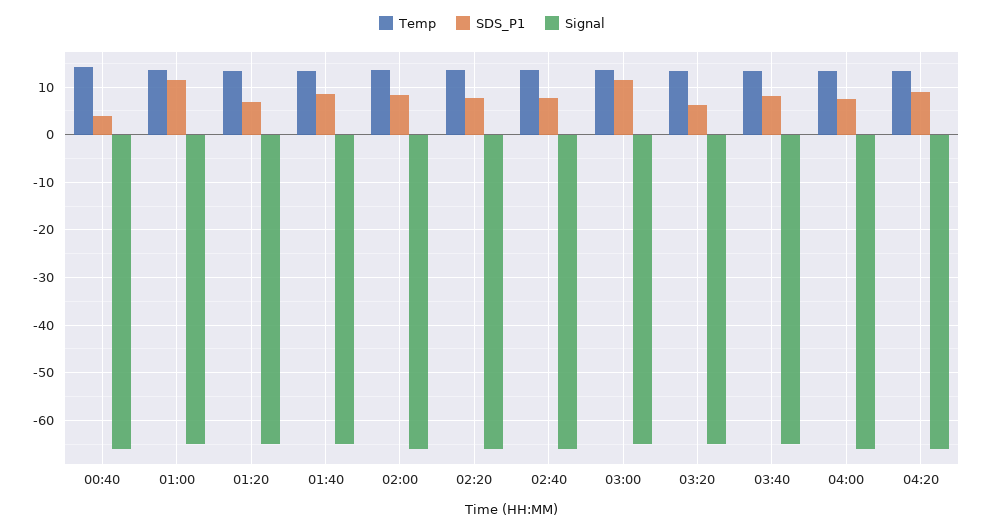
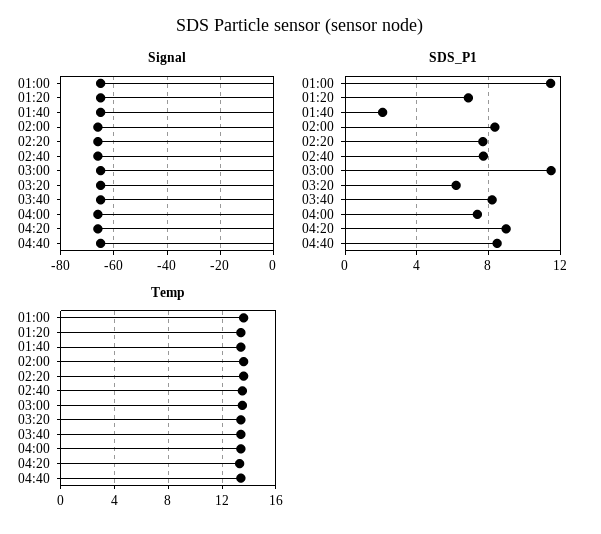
Temp, 00:40: 14 -> none
SDS_P1, 00:40: 4 -> none
Signal, 00:40: -66 -> none
SDS_P1, 01:40: 8 -> 2
Signal, 04:40: none -> -65
SDS_P1, 04:40: none -> 8.5
Temp, 04:40: none -> 13.5

